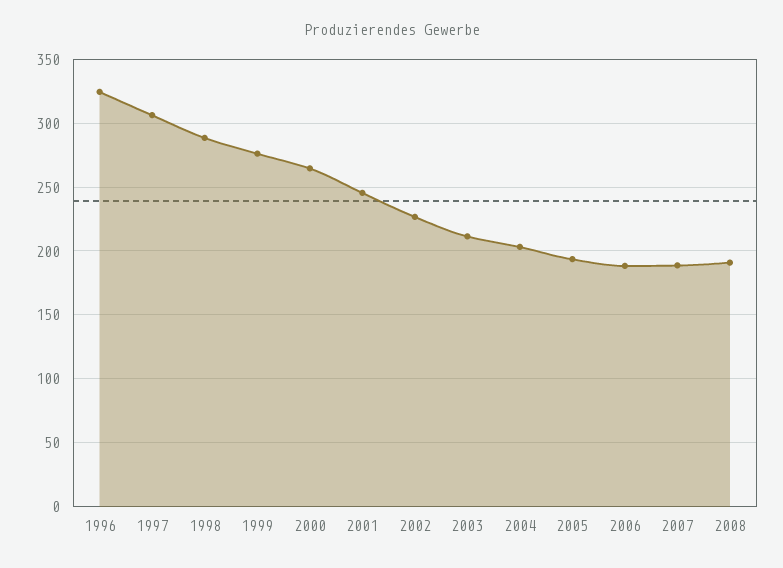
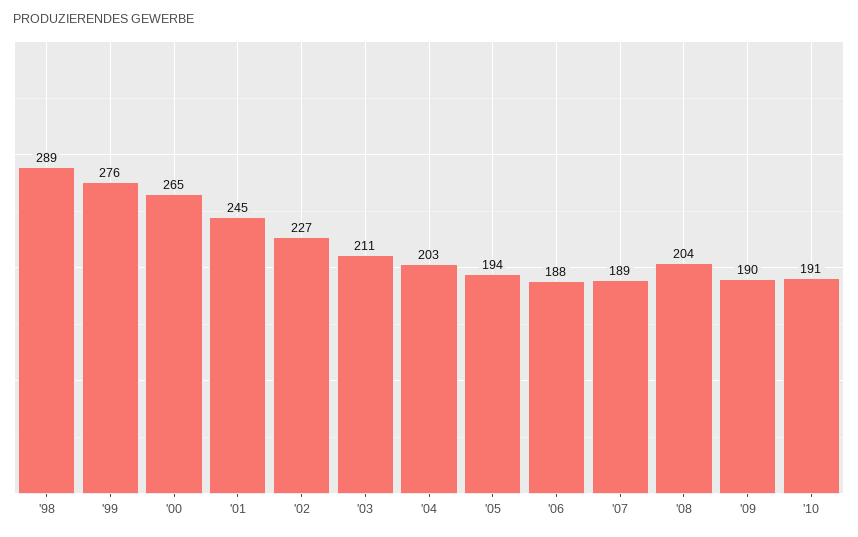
1996: 325 -> none
1997: 305 -> none
2008: 190 -> 204
'09: none -> 190
'10: none -> 191

